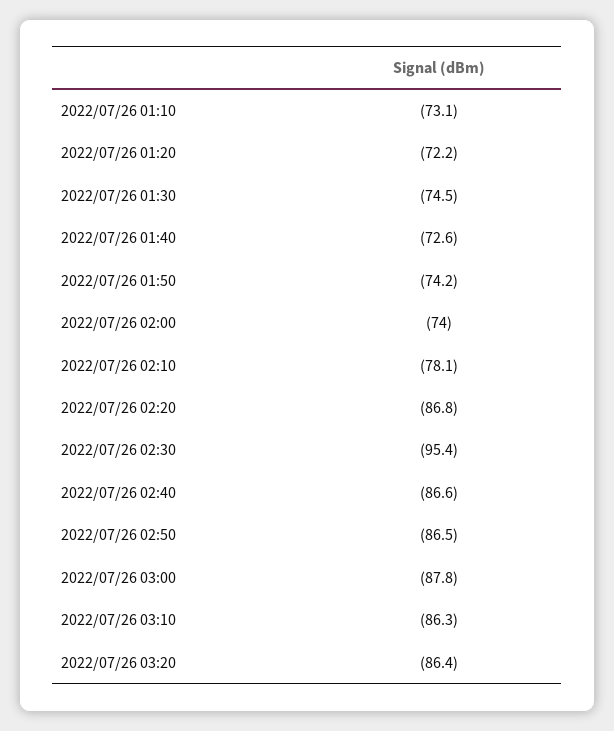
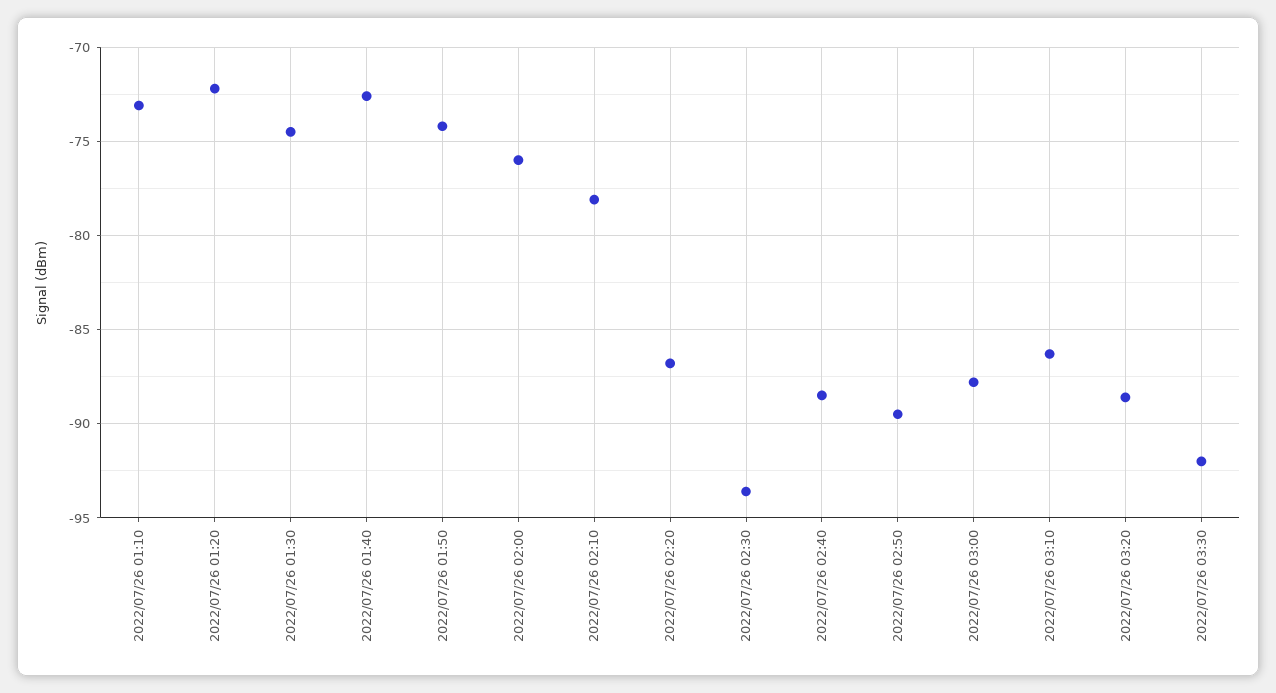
2022/07/26 02:00: -74 -> -76
2022/07/26 02:30: -95.4 -> -93.5
2022/07/26 02:40: -86.6 -> -88.5
2022/07/26 02:50: -86.5 -> -89.5
2022/07/26 03:20: -86.4 -> -88.5
2022/07/26 03:30: none -> -92

